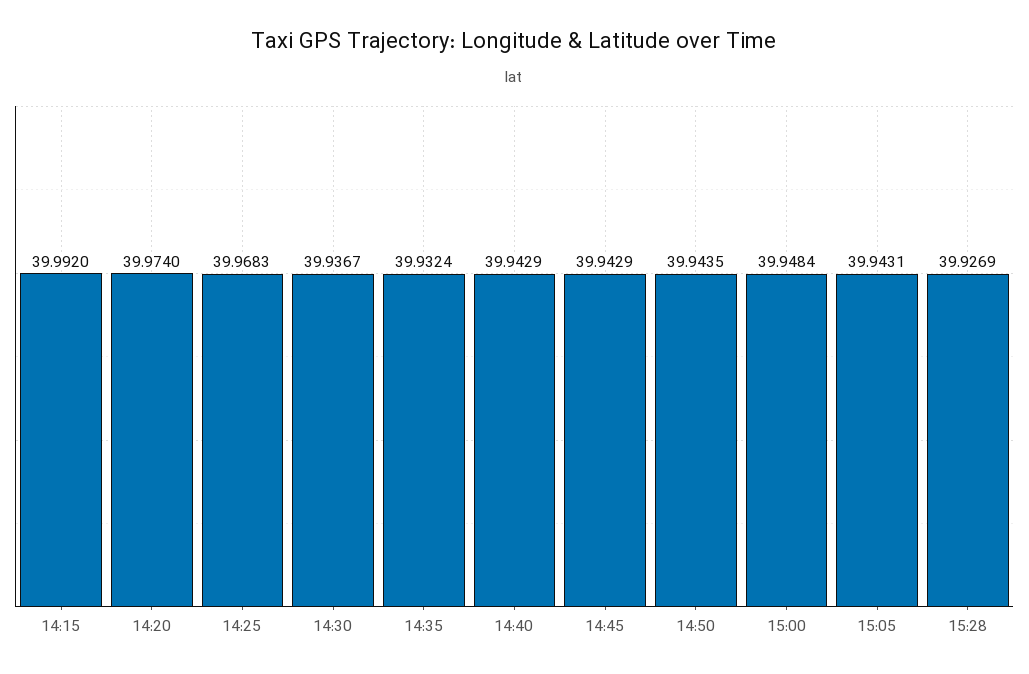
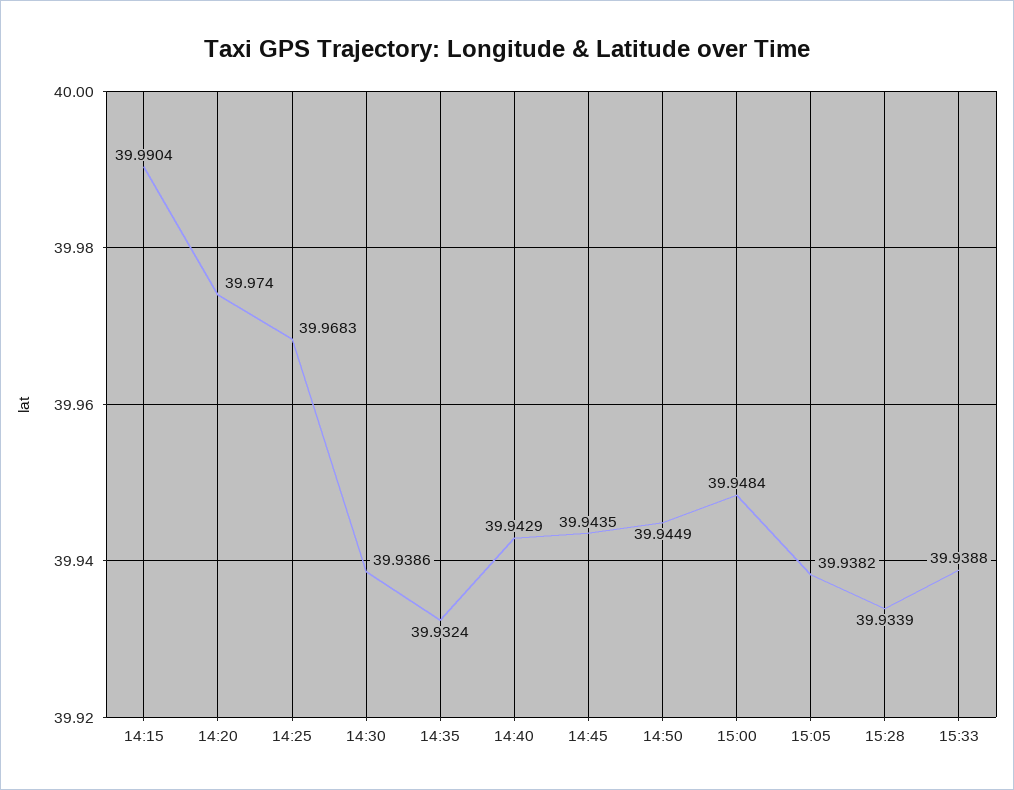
14:15: 39.992 -> 39.9904
14:30: 39.9367 -> 39.9386
14:45: 39.9429 -> 39.9435
14:50: 39.9435 -> 39.9449
15:05: 39.9431 -> 39.9382
15:28: 39.9269 -> 39.9339
15:33: none -> 39.9388

